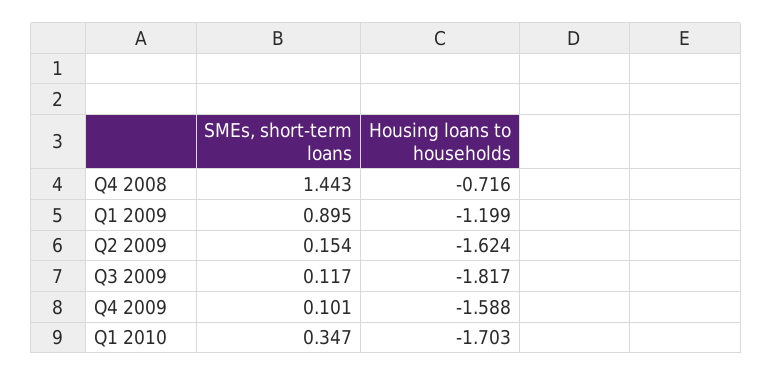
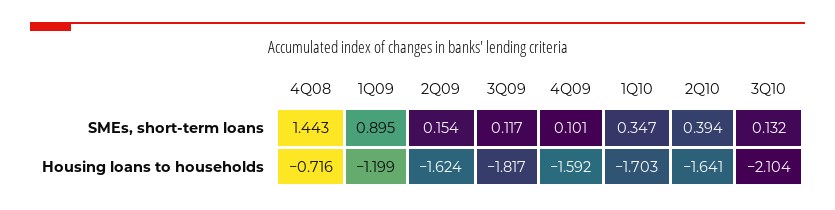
Housing loans to households, Q4 2009: -1.588 -> -1.592
SMEs, short-term loans, 2Q10: none -> 0.394
SMEs, short-term loans, 3Q10: none -> 0.132
Housing loans to households, 2Q10: none -> -1.641
Housing loans to households, 3Q10: none -> -2.104

